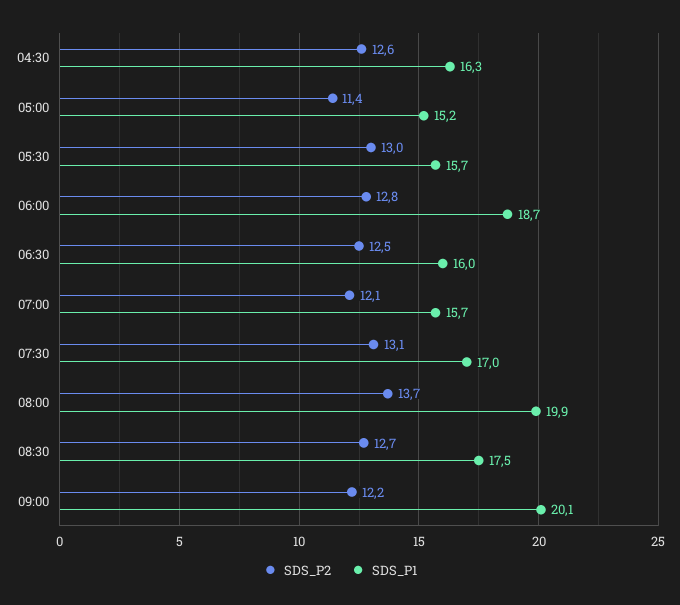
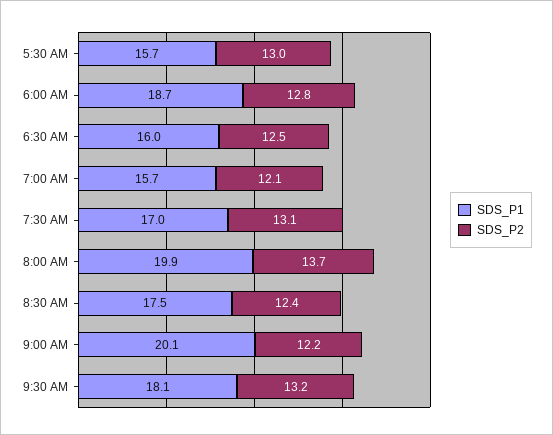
SDS_P2, 04:30: 12.6 -> none
SDS_P1, 04:30: 16.3 -> none
SDS_P2, 05:00: 11.4 -> none
SDS_P1, 05:00: 15.2 -> none
SDS_P2, 08:30: 12.7 -> 12.4
SDS_P1, 9:30 AM: none -> 18.1
SDS_P2, 9:30 AM: none -> 13.2

